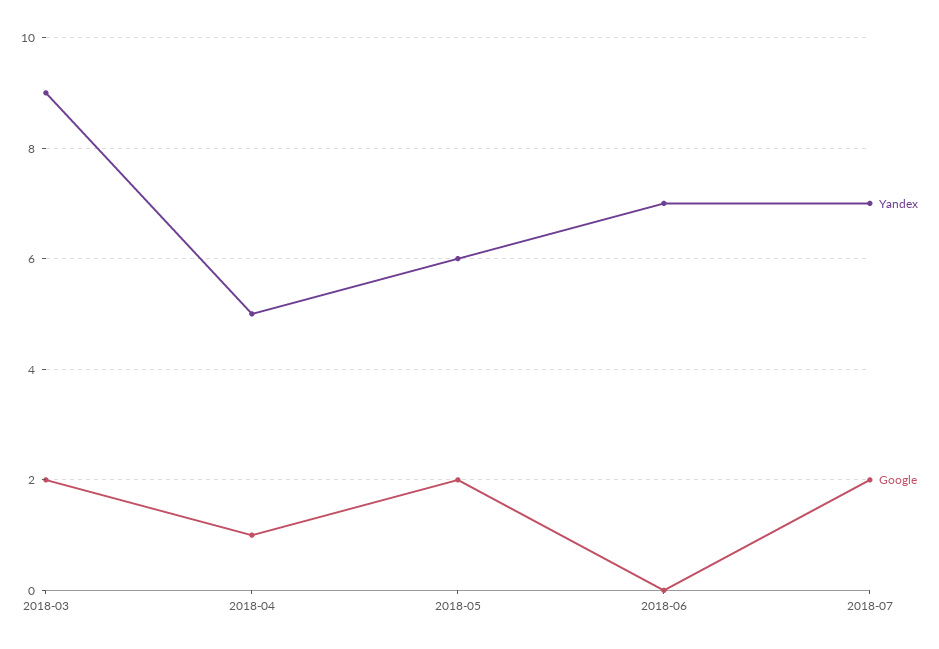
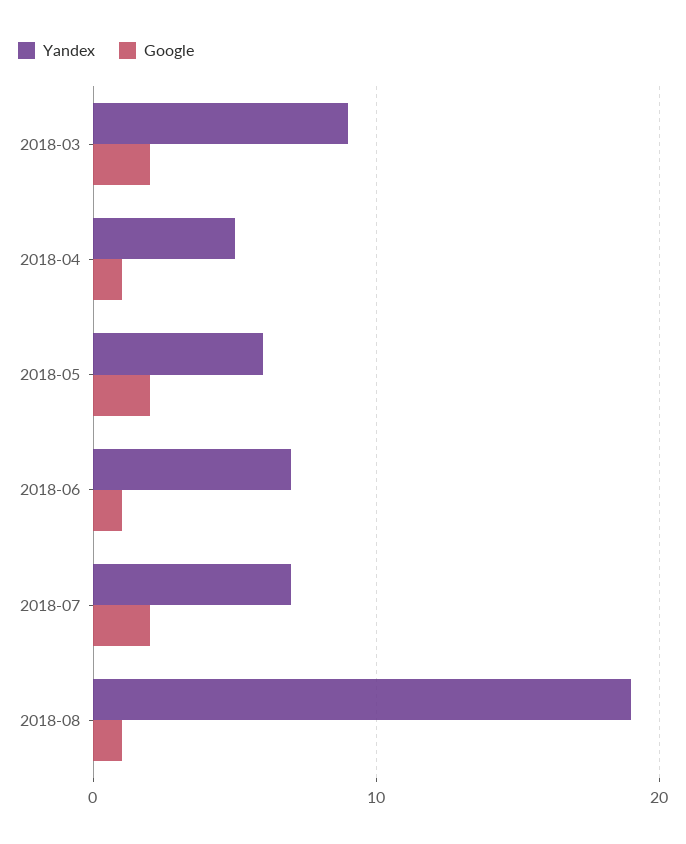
Google, 2018-06: 0 -> 1
Yandex, 2018-08: none -> 19
Google, 2018-08: none -> 1

